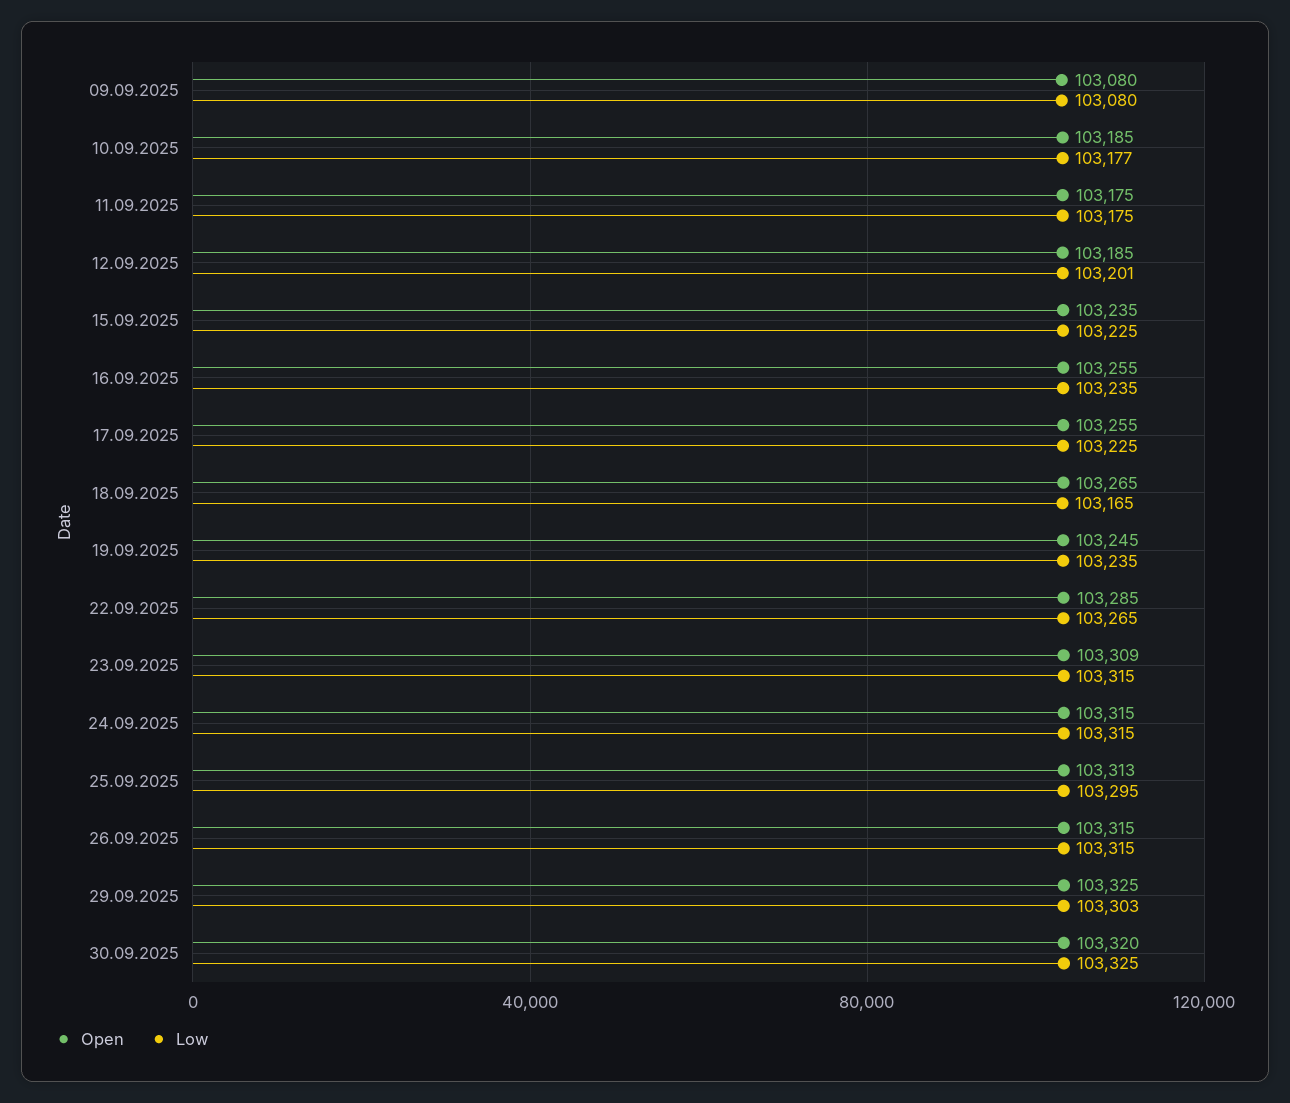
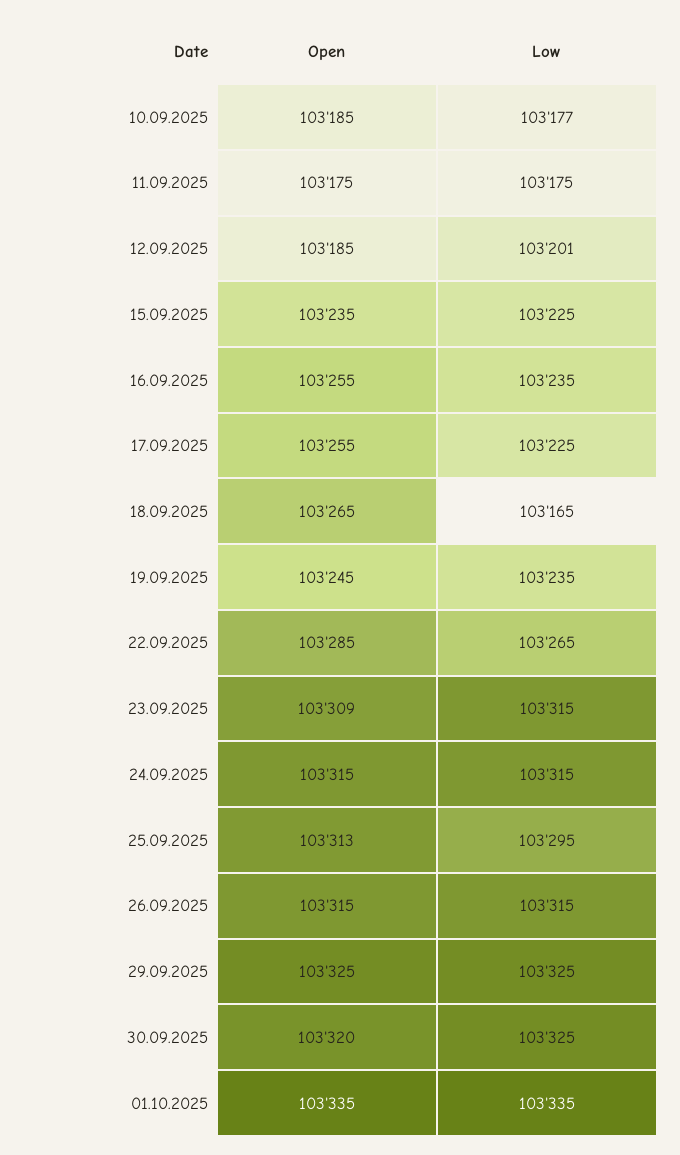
Open, 09.09.2025: 103080 -> none
Low, 09.09.2025: 103080 -> none
Low, 29.09.2025: 103303 -> 103325
Open, 01.10.2025: none -> 103335
Low, 01.10.2025: none -> 103335

